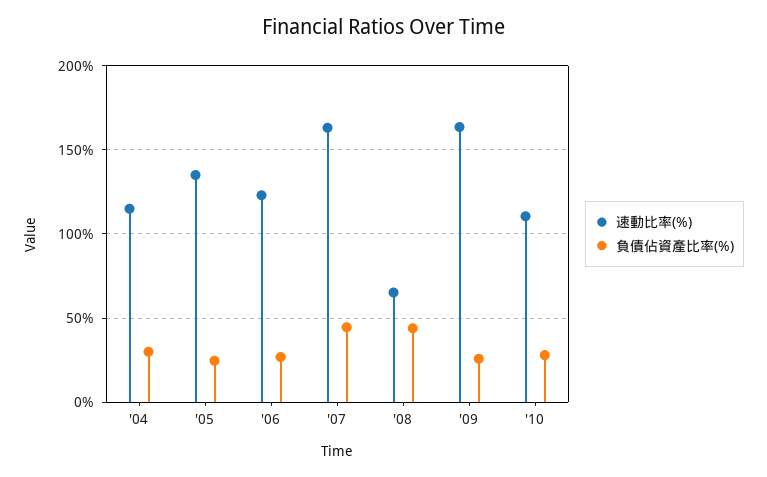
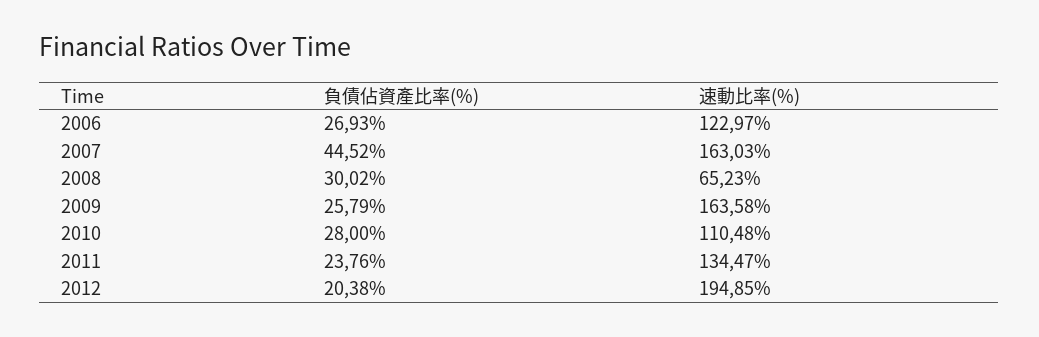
速動比率(%), '04: 115 -> none
負債佔資產比率(%), '04: 30 -> none
速動比率(%), '05: 135 -> none
負債佔資產比率(%), '05: 25 -> none
負債佔資產比率(%), '08: 45 -> 30.02
負債佔資產比率(%), 2011: none -> 23.76
速動比率(%), 2011: none -> 134.47
負債佔資產比率(%), 2012: none -> 20.38
速動比率(%), 2012: none -> 194.85

